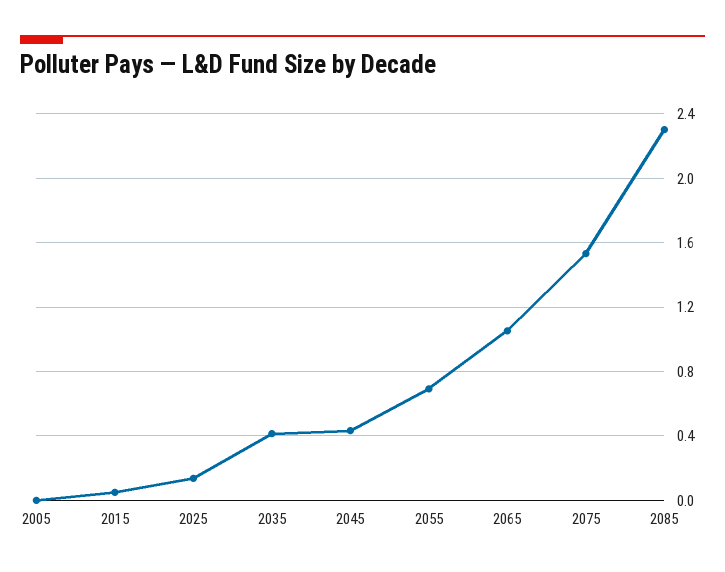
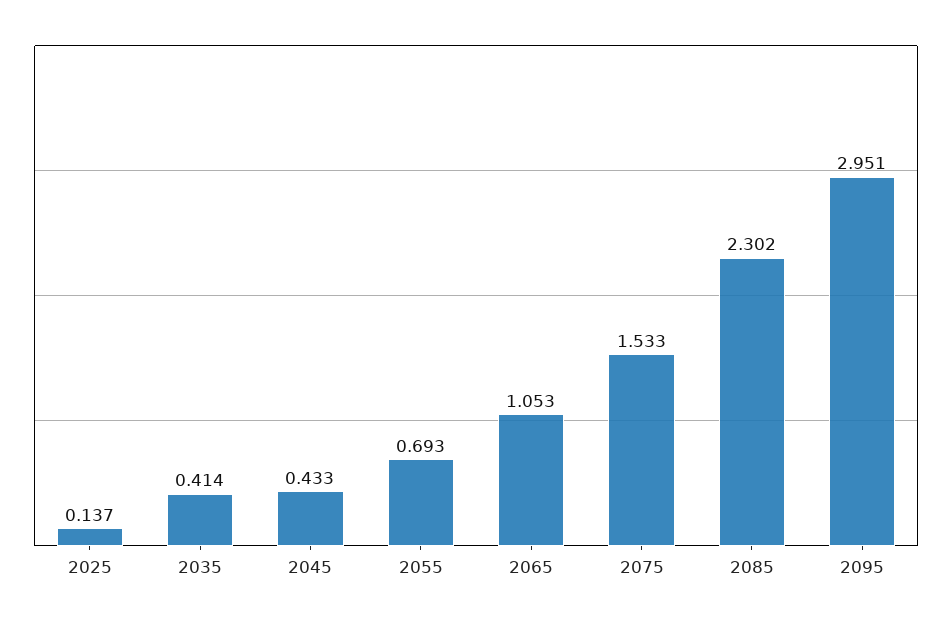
2005: 0 -> none
2015: 0.05 -> none
2095: none -> 2.951

